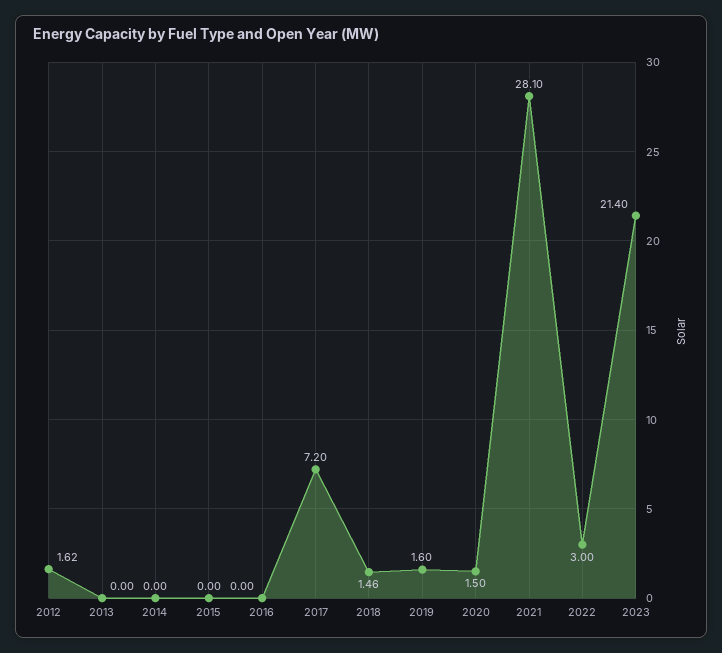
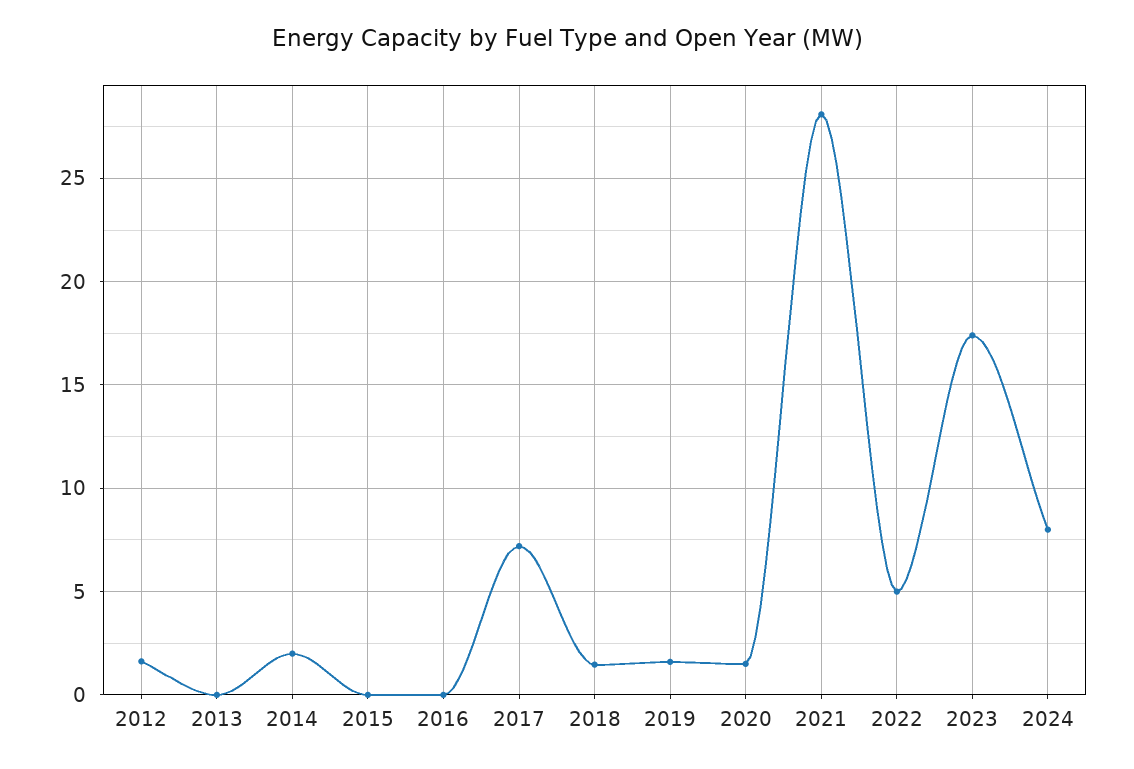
2014: 0 -> 2
2022: 3 -> 5
2023: 21.4 -> 17.5
2024: none -> 8

